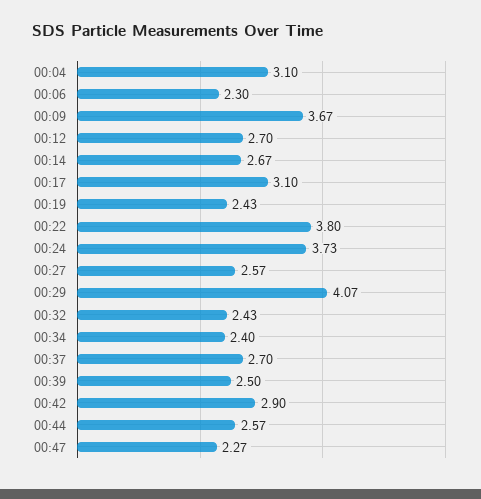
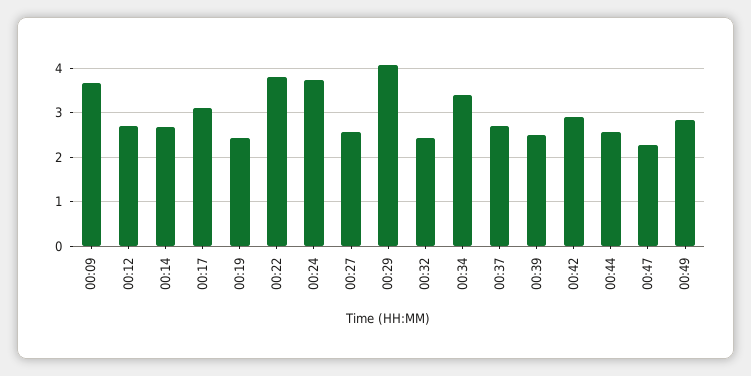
00:04: 3.1 -> none
00:06: 2.3 -> none
00:34: 2.4 -> 3.4
00:49: none -> 2.8

